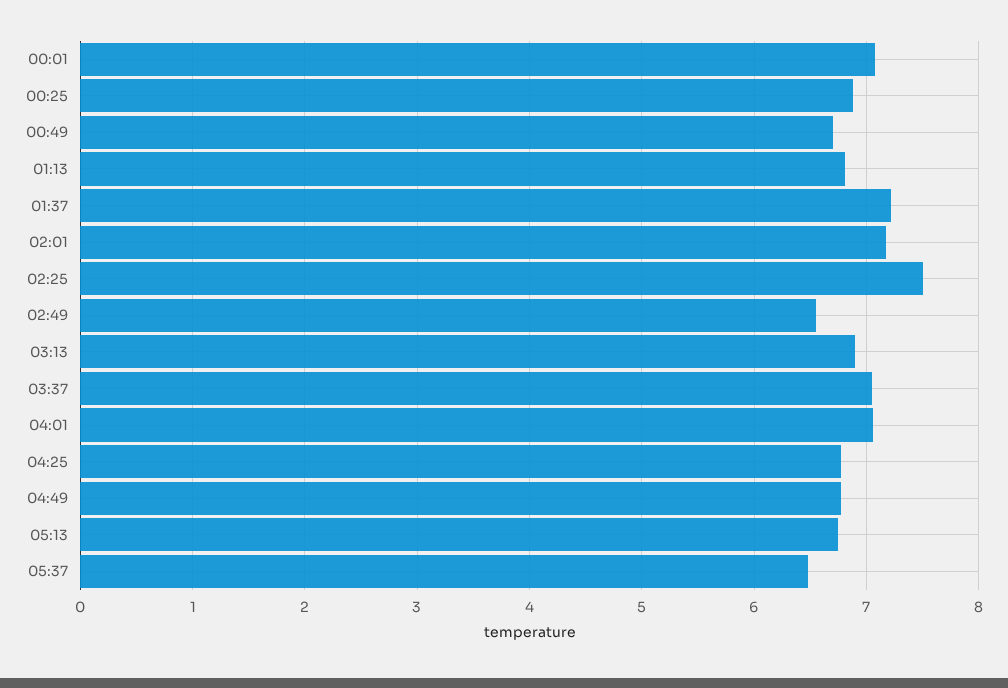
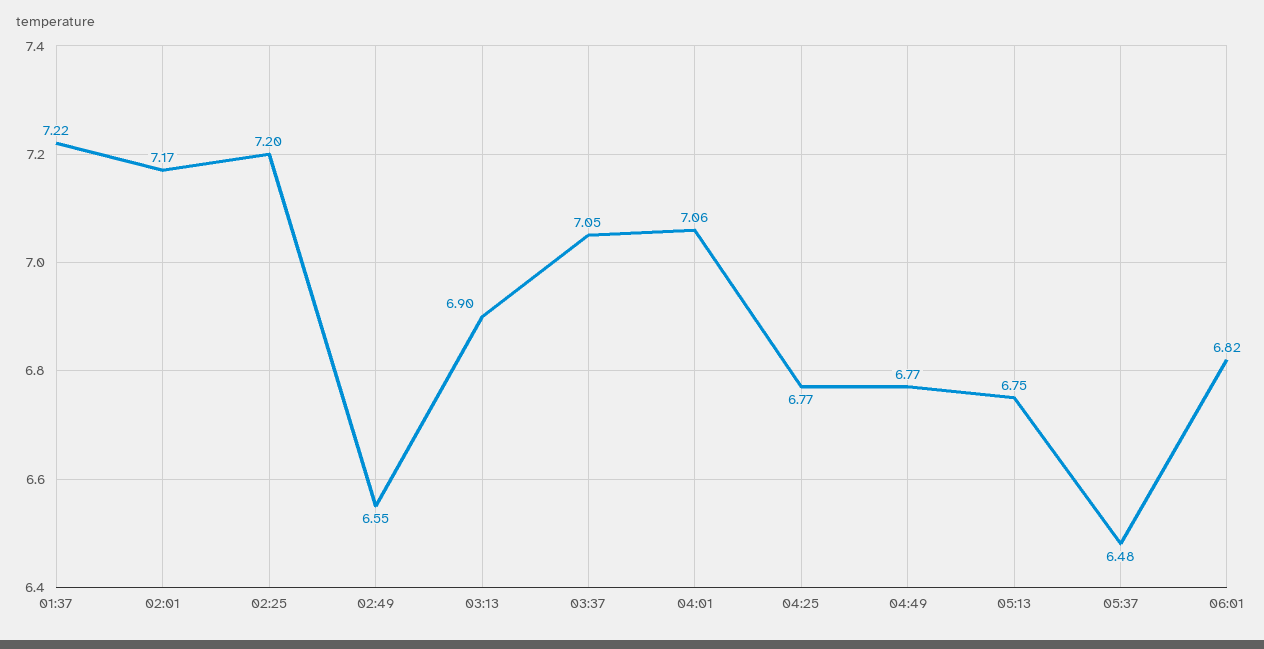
00:01: 7.1 -> none
00:25: 6.9 -> none
00:49: 6.7 -> none
01:13: 6.8 -> none
02:25: 7.5 -> 7.2
06:01: none -> 6.82

